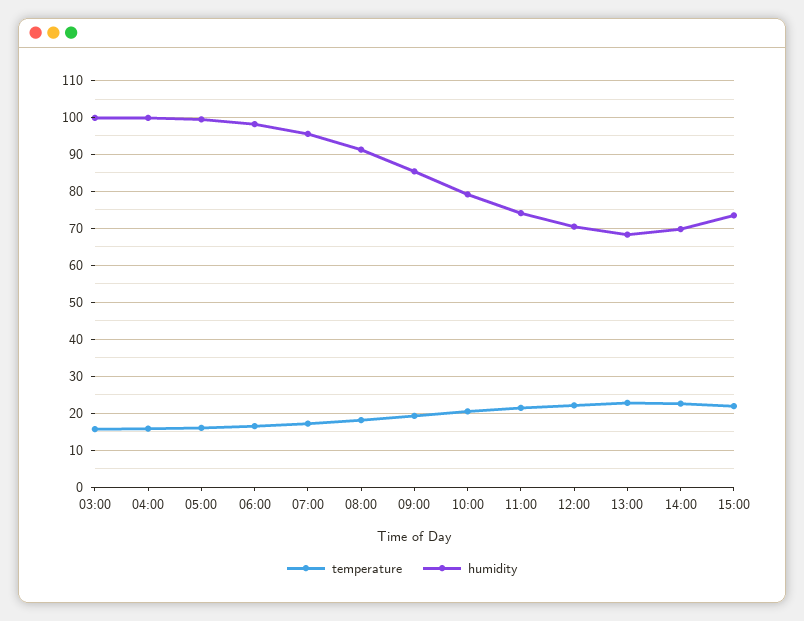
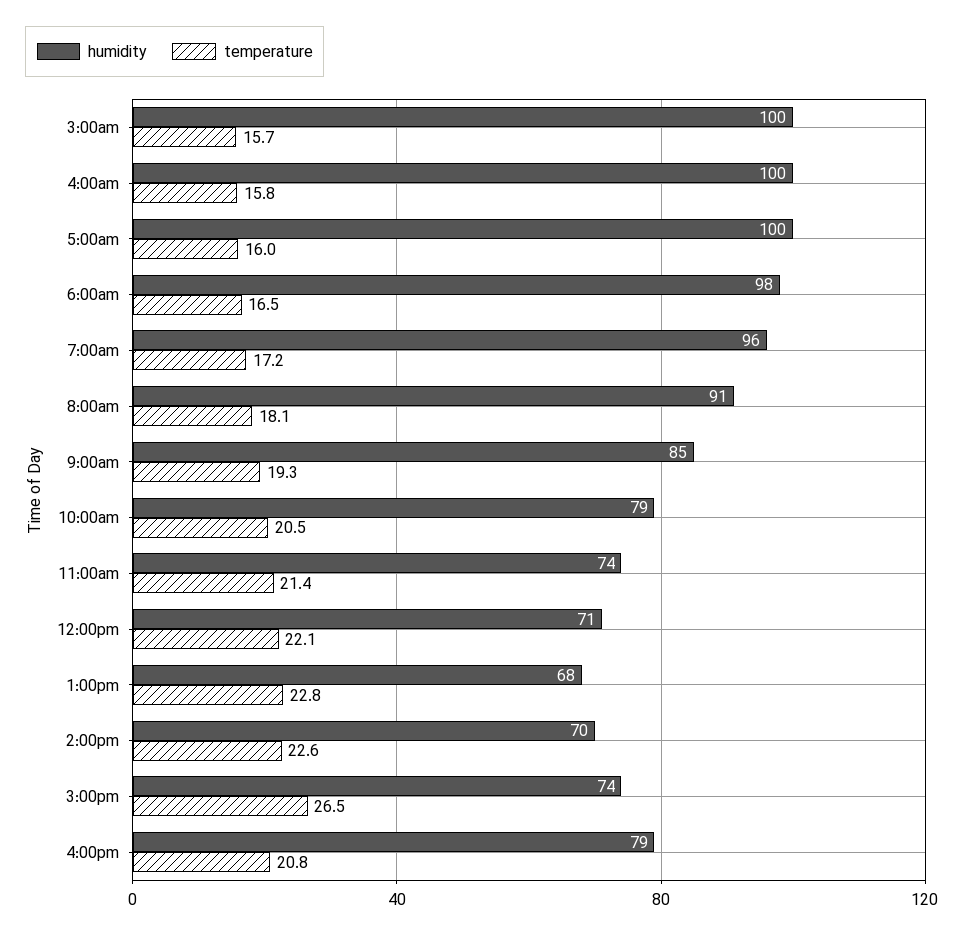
temperature, 15:00: 22 -> 26.5
humidity, 4:00pm: none -> 79
temperature, 4:00pm: none -> 20.8

